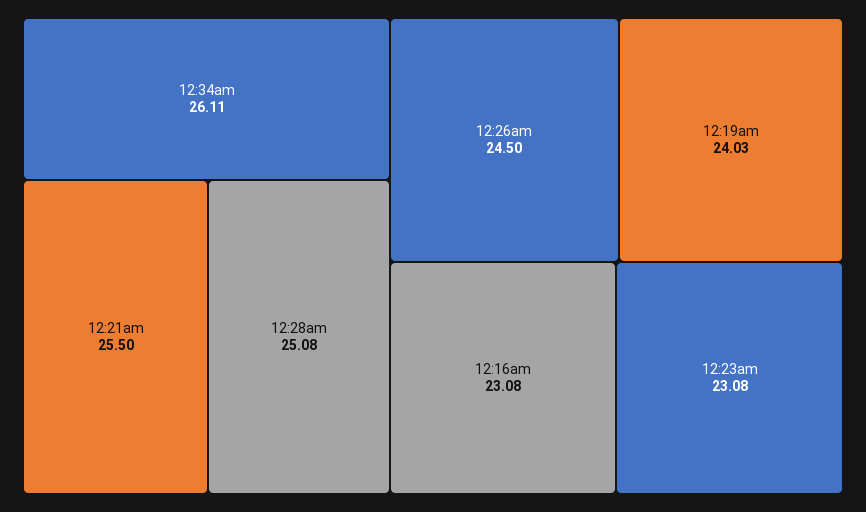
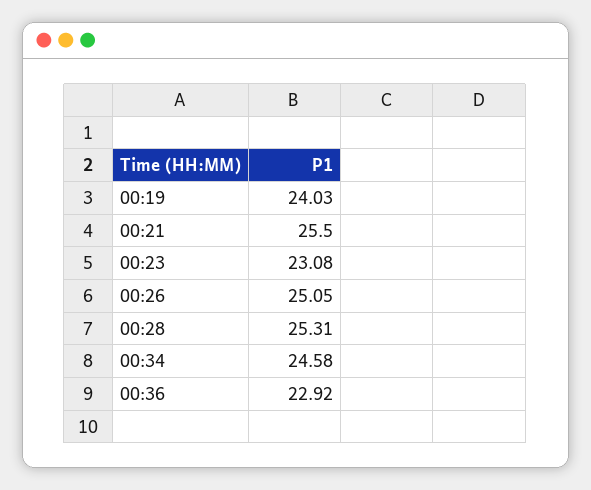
12:34am: 26.11 -> 24.58
12:28am: 25.08 -> 25.31
12:26am: 24.5 -> 25.05
12:16am: 23.08 -> none
00:36: none -> 22.92

